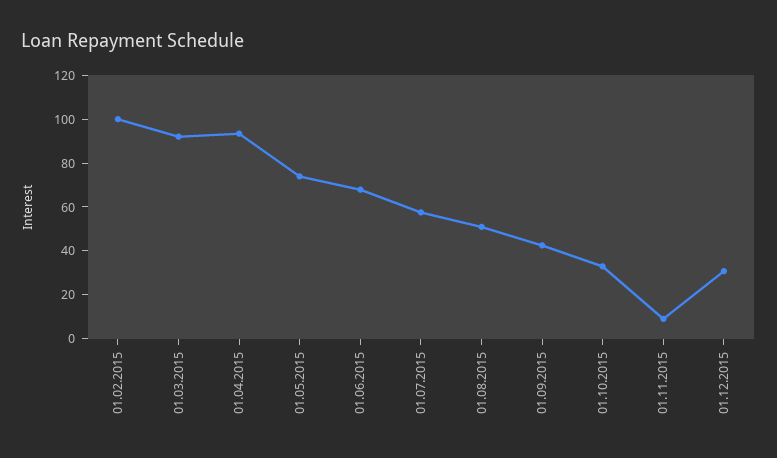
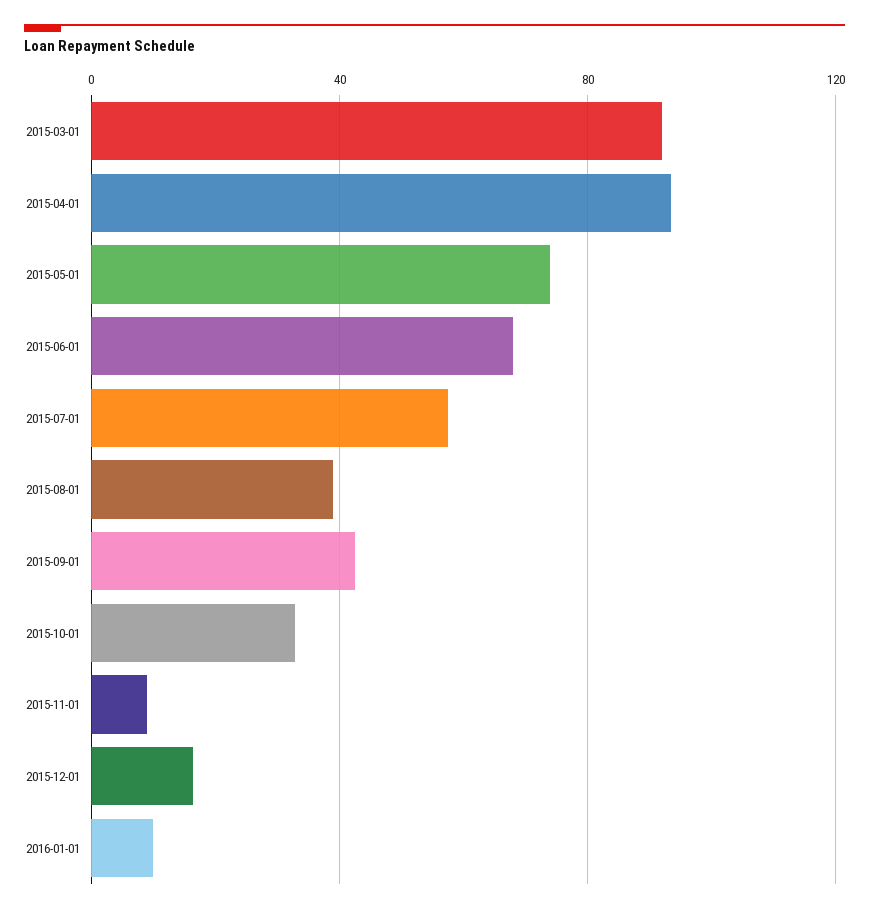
01.02.2015: 100 -> none
01.08.2015: 50 -> 40
01.12.2015: 30 -> 15
2016-01-01: none -> 10

